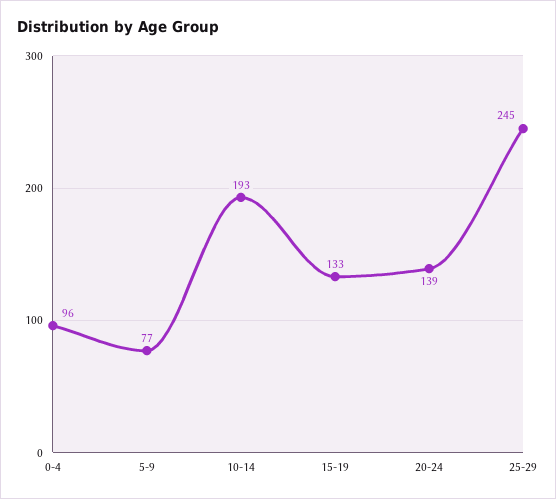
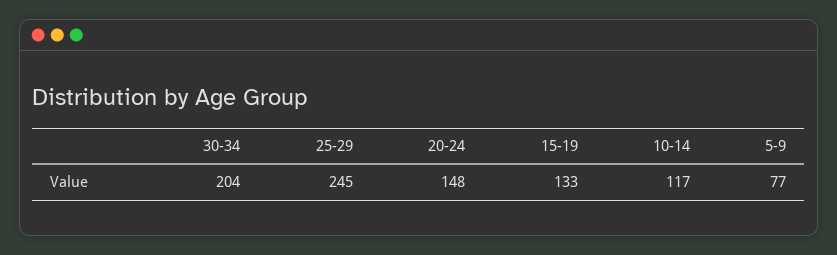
0-4: 96 -> none
10-14: 193 -> 117
20-24: 139 -> 148
30-34: none -> 204

